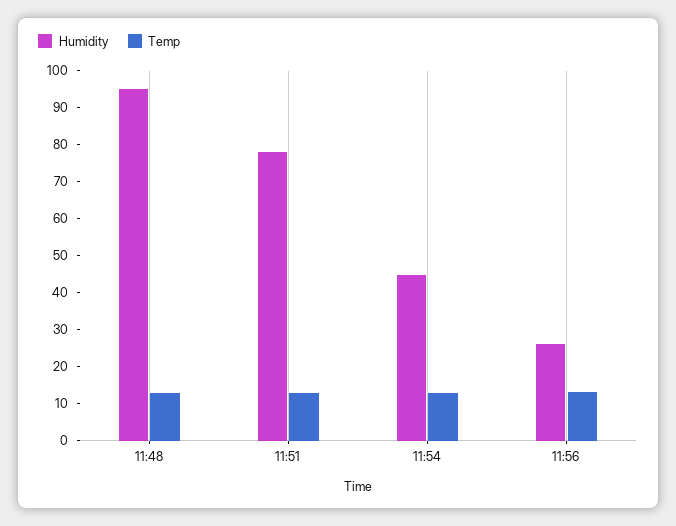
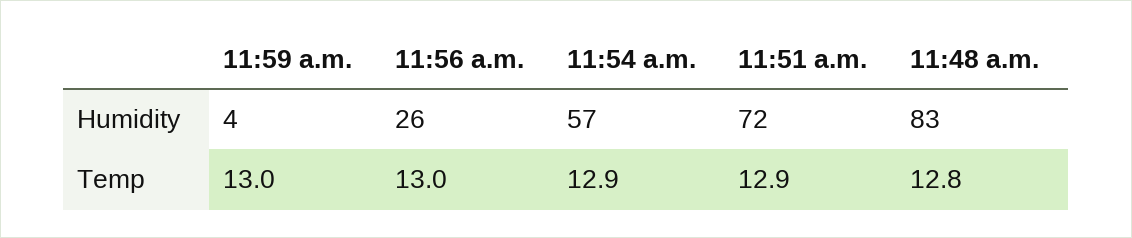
Humidity, 11:48: 95 -> 83
Humidity, 11:51: 77.5 -> 72
Humidity, 11:54: 45 -> 57
Humidity, 11:59 a.m.: none -> 4
Temp, 11:59 a.m.: none -> 13

